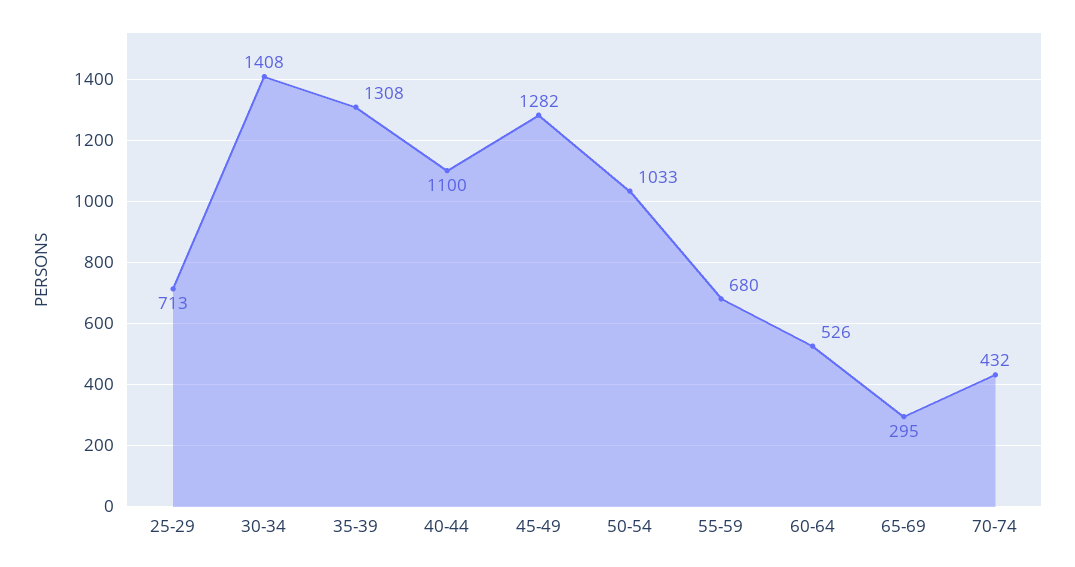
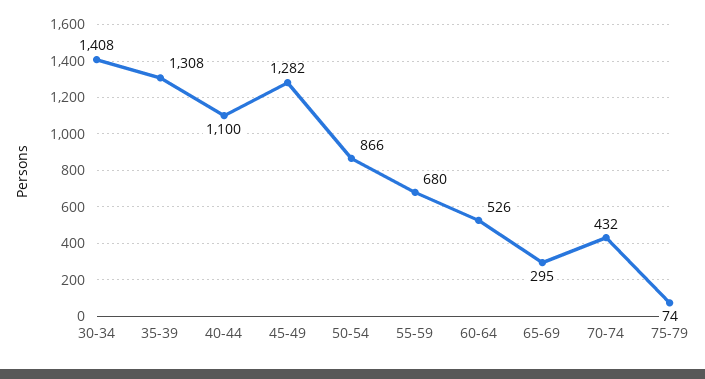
25-29: 713 -> none
50-54: 1033 -> 866
75-79: none -> 74

